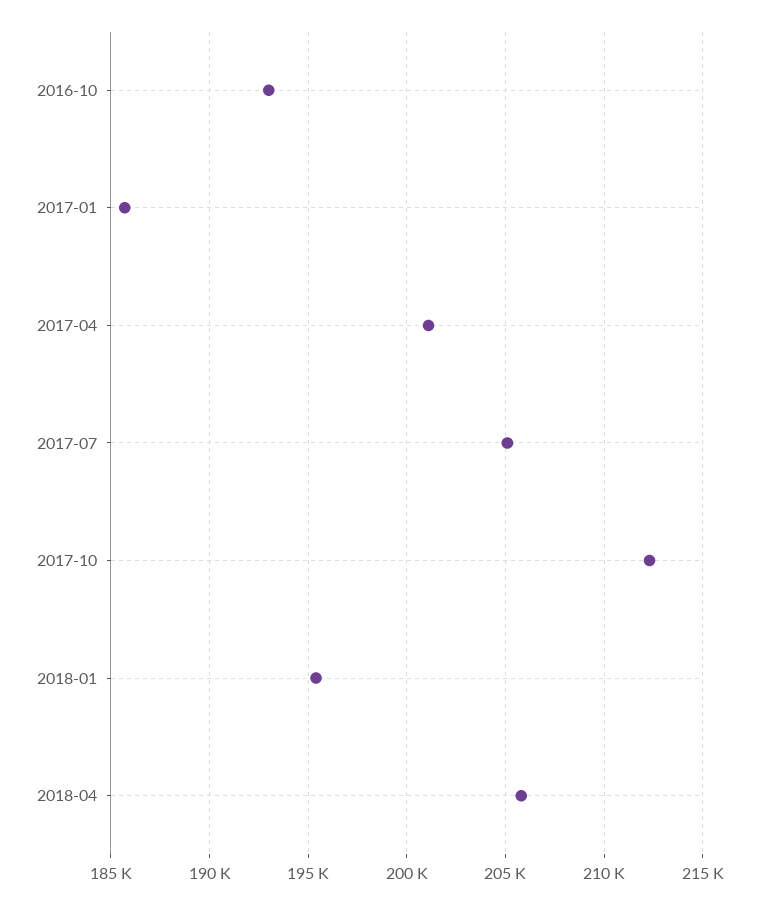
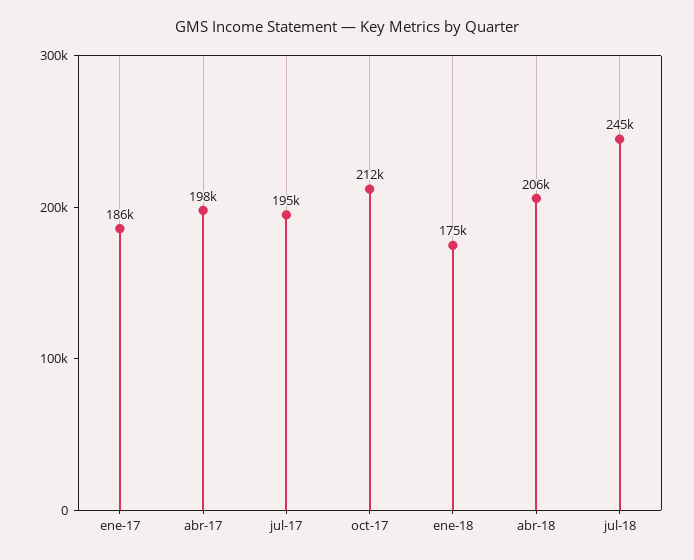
2016-10: 193000 -> none
2017-04: 201000 -> 198000
2017-07: 205000 -> 195000
2018-01: 195500 -> 175000
jul-18: none -> 245000

